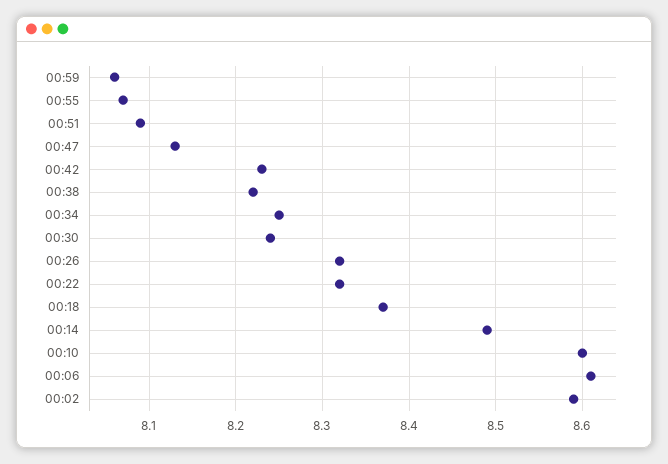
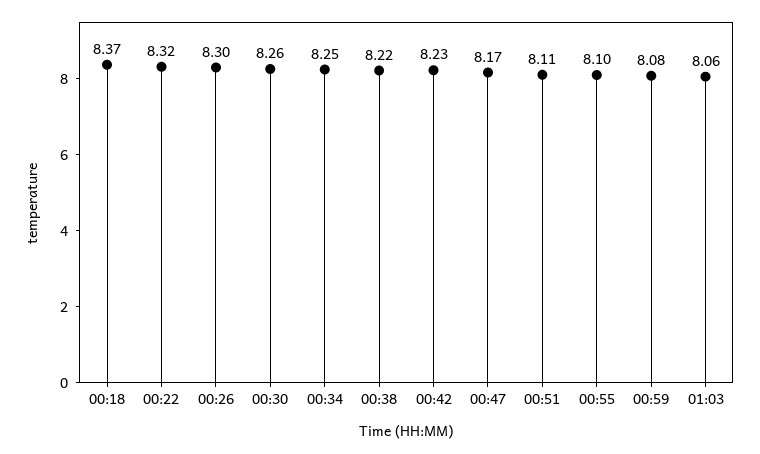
00:59: 8.06 -> 8.08
00:55: 8.07 -> 8.1
00:51: 8.09 -> 8.11
00:47: 8.13 -> 8.17
00:30: 8.24 -> 8.26
00:26: 8.32 -> 8.3
00:14: 8.49 -> none
00:10: 8.6 -> none
00:06: 8.61 -> none
00:02: 8.59 -> none
01:03: none -> 8.06

